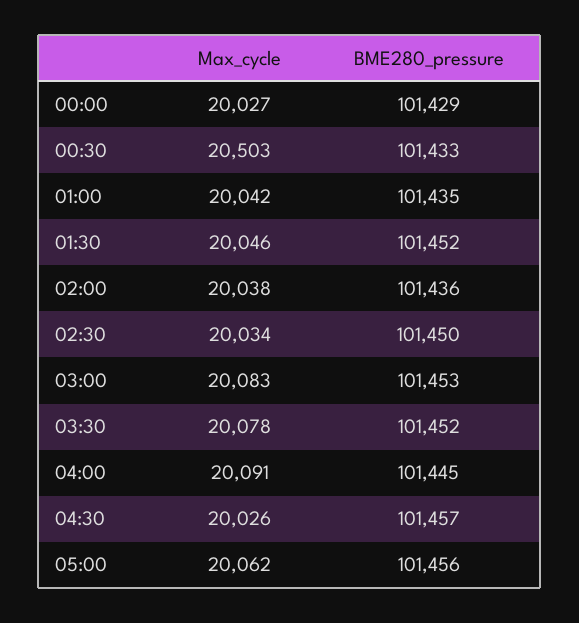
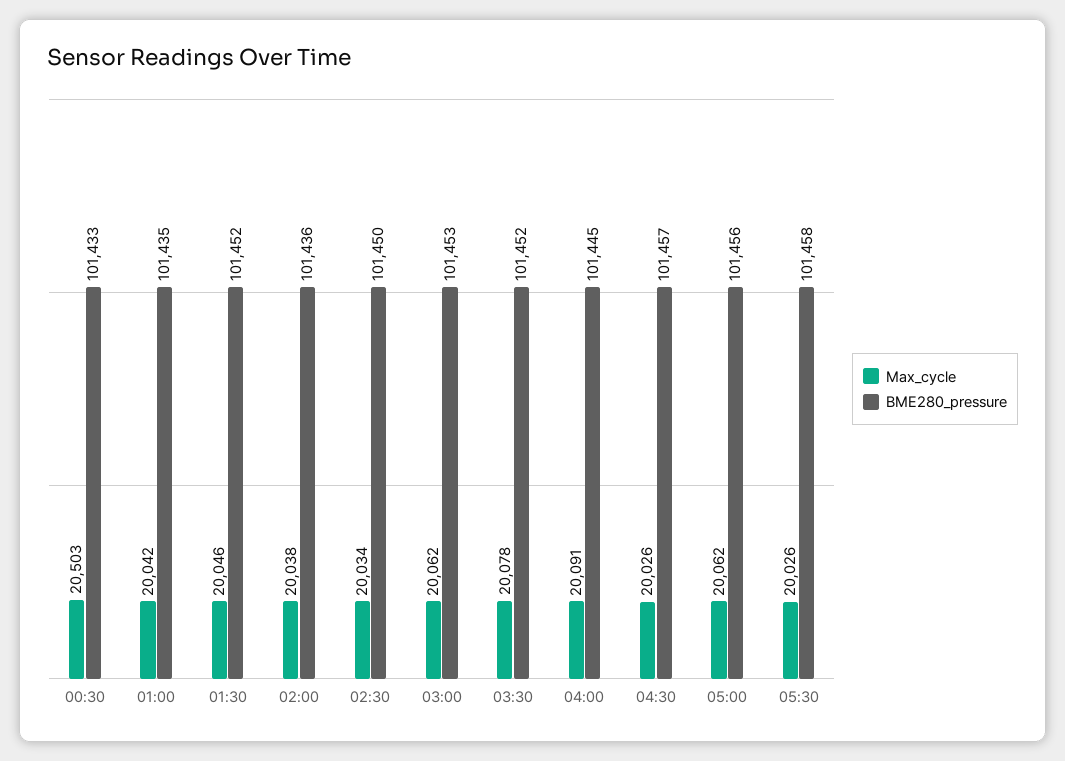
Max_cycle, 00:00: 20027 -> none
BME280_pressure, 00:00: 101429 -> none
Max_cycle, 03:00: 20083 -> 20062
Max_cycle, 05:30: none -> 20026
BME280_pressure, 05:30: none -> 101458

